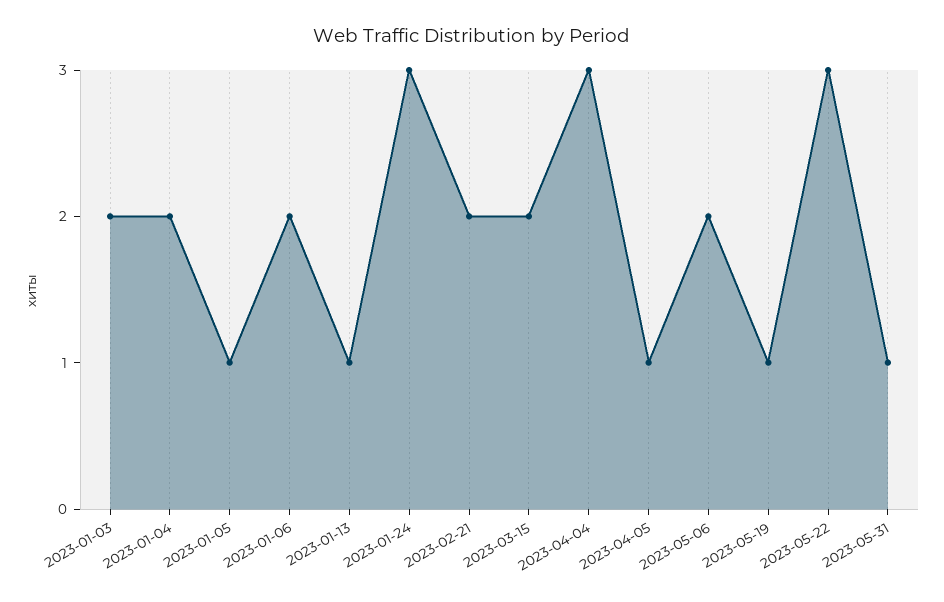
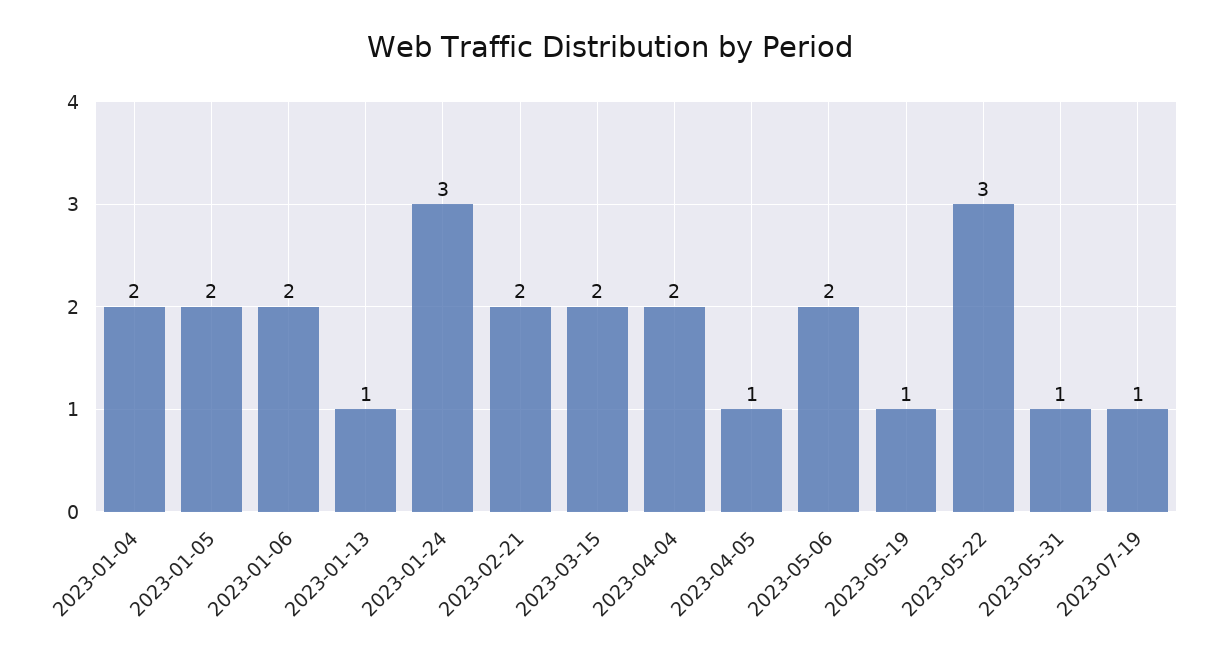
2023-01-03: 2 -> none
2023-01-05: 1 -> 2
2023-04-04: 3 -> 2
2023-07-19: none -> 1

